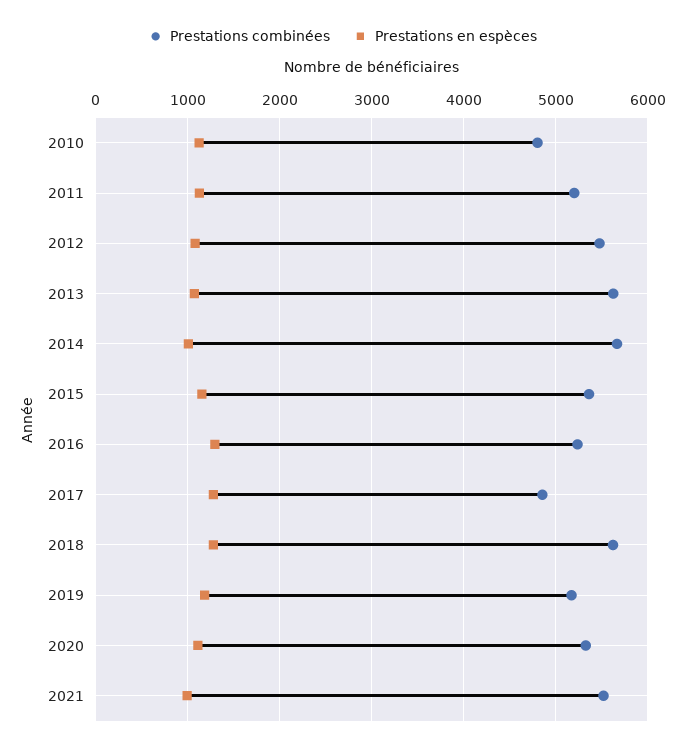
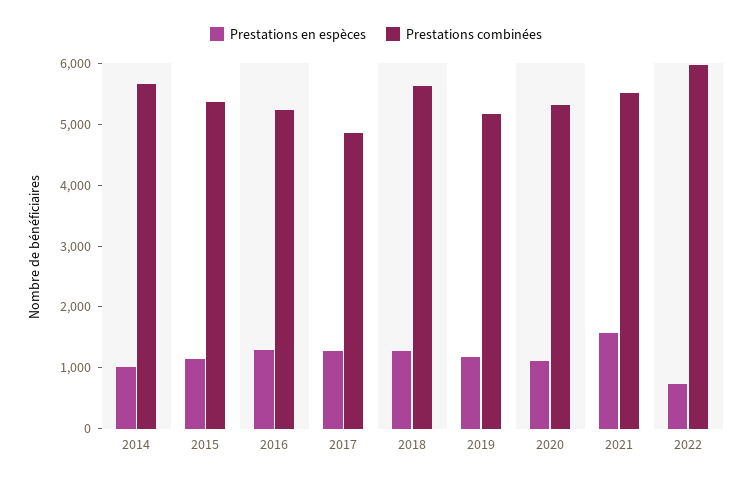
Prestations combinées, 2010: 4800 -> none
Prestations en espèces, 2010: 1100 -> none
Prestations combinées, 2011: 5200 -> none
Prestations en espèces, 2011: 1100 -> none
Prestations combinées, 2012: 5500 -> none
Prestations en espèces, 2012: 1100 -> none
Prestations combinées, 2013: 5600 -> none
Prestations en espèces, 2013: 1100 -> none
Prestations en espèces, 2021: 1000 -> 1600
Prestations en espèces, 2022: none -> 800
Prestations combinées, 2022: none -> 6000

